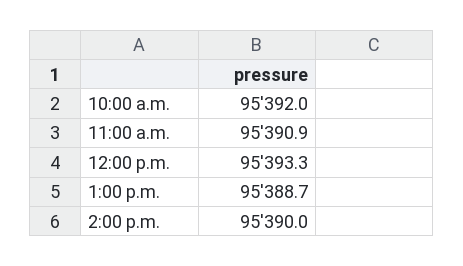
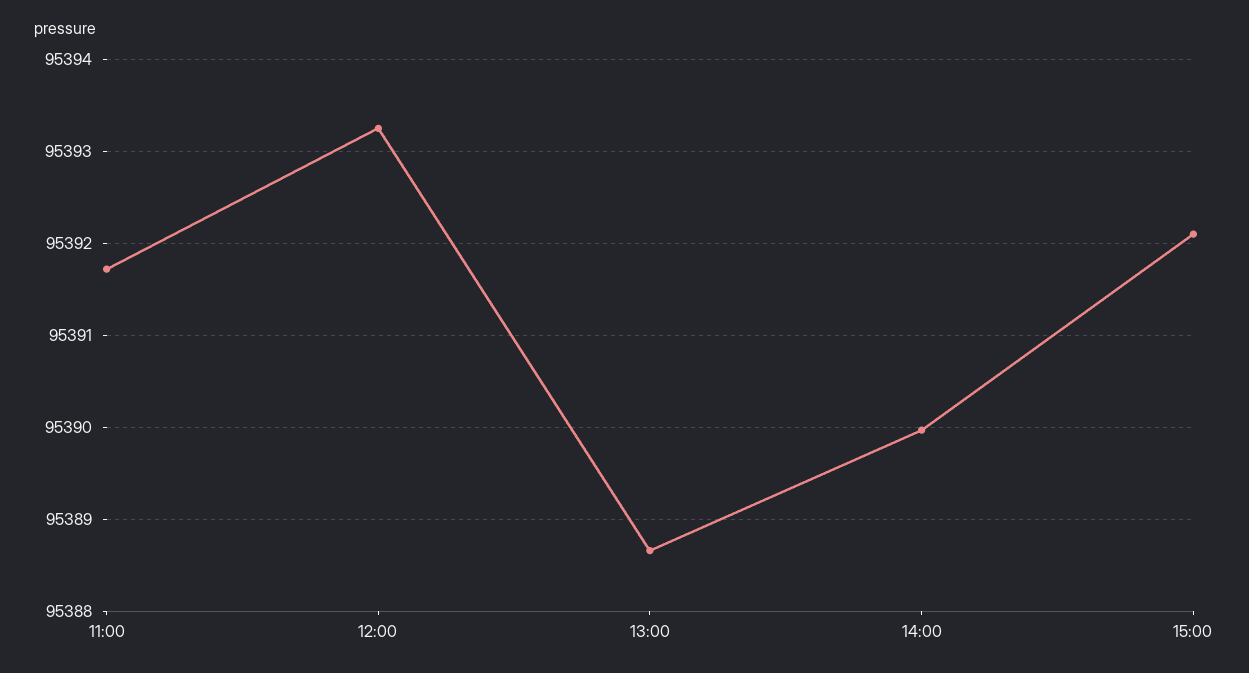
10:00 a.m.: 95392 -> none
11:00 a.m.: 95390.9 -> 95391.7
15:00: none -> 95392.1

